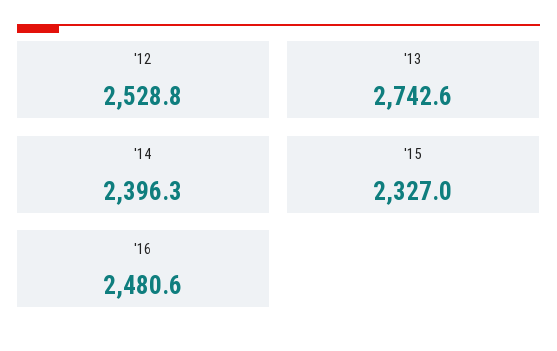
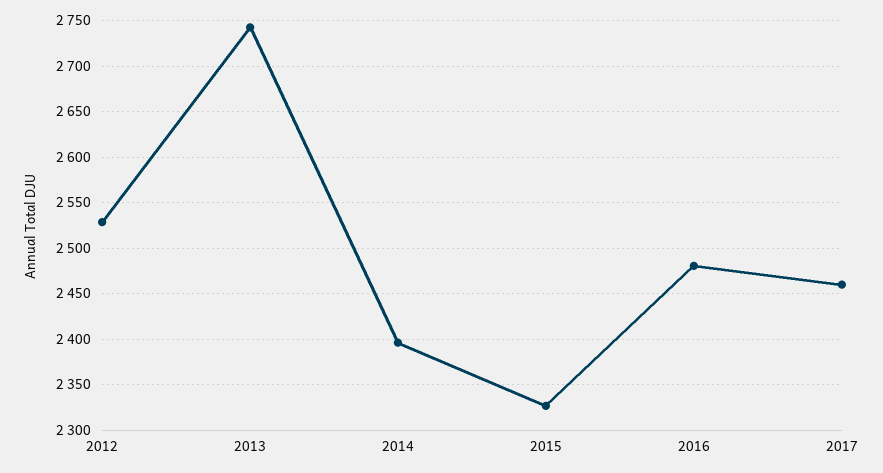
2017: none -> 2460

